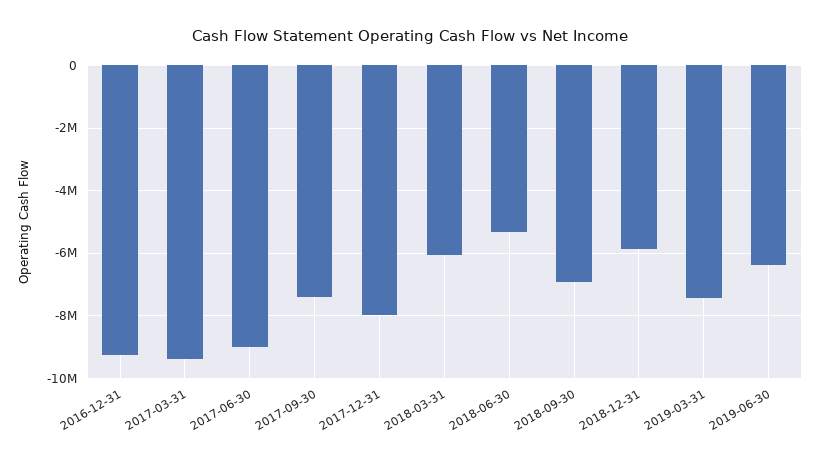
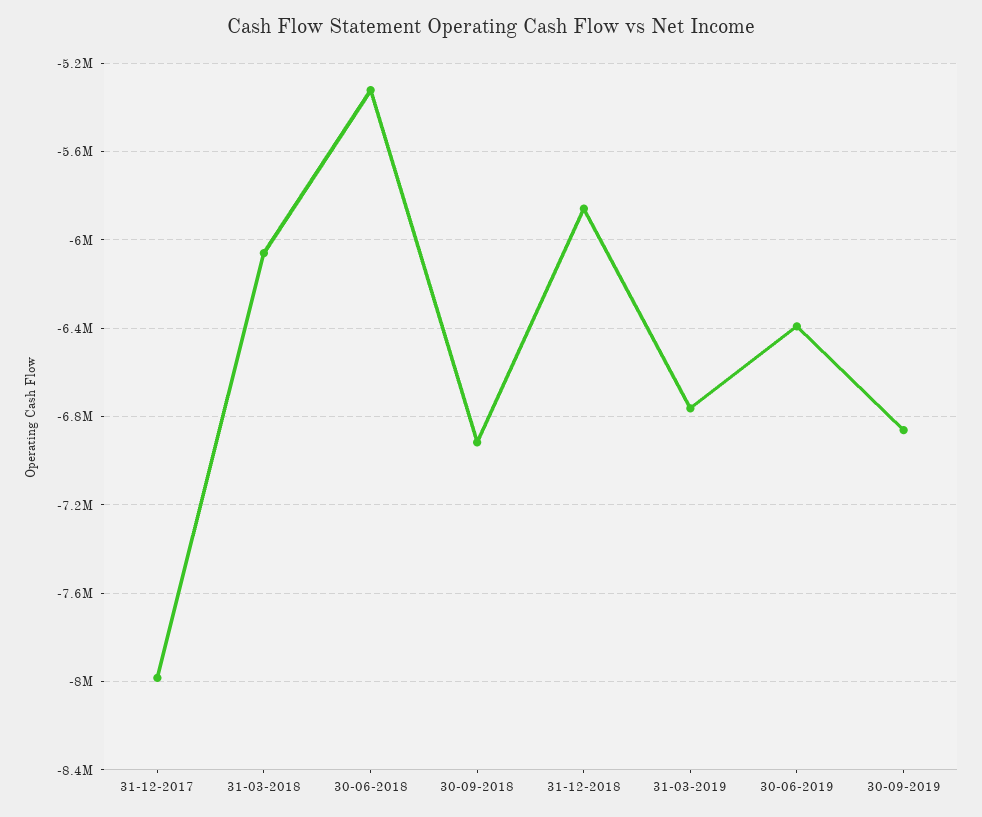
2016-12-31: -9200000 -> none
2017-03-31: -9400000 -> none
2017-06-30: -9000000 -> none
2017-09-30: -7400000 -> none
2019-03-31: -7400000 -> -6750000
30-09-2019: none -> -6850000

